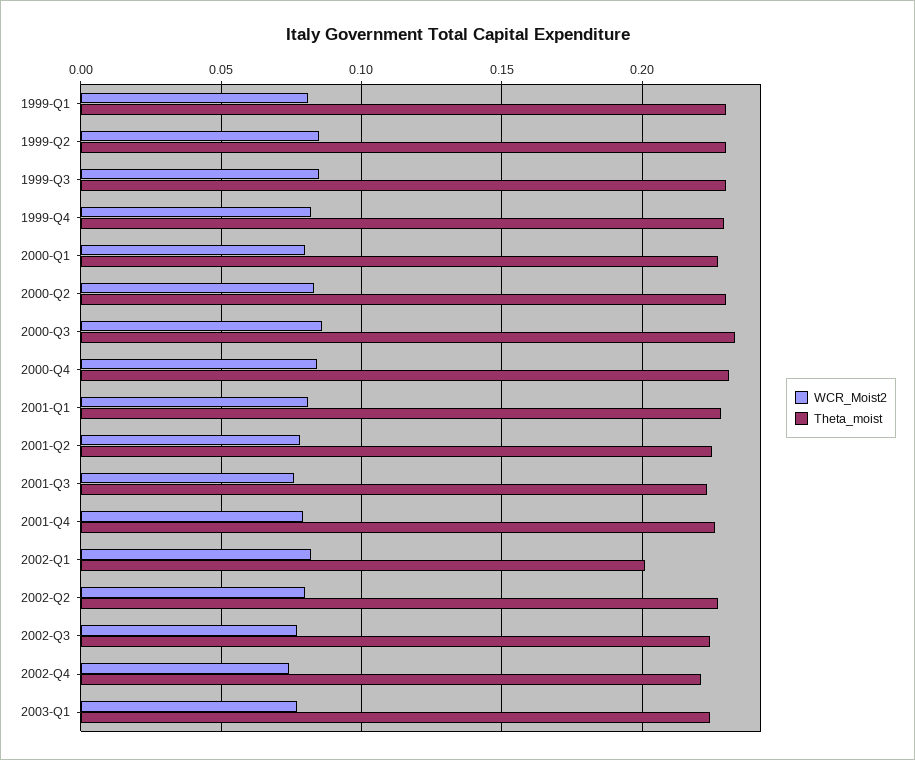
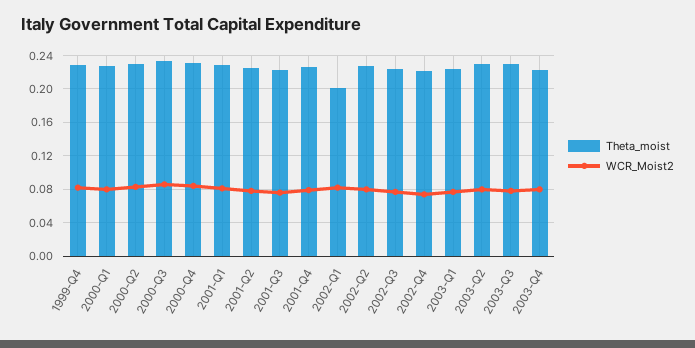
WCR_Moist2, 1999-Q1: 0.08 -> none
Theta_moist, 1999-Q1: 0.23 -> none
WCR_Moist2, 1999-Q2: 0.085 -> none
Theta_moist, 1999-Q2: 0.23 -> none
WCR_Moist2, 1999-Q3: 0.085 -> none
Theta_moist, 1999-Q3: 0.23 -> none
Theta_moist, 2003-Q2: none -> 0.23
WCR_Moist2, 2003-Q2: none -> 0.08
Theta_moist, 2003-Q3: none -> 0.23
WCR_Moist2, 2003-Q3: none -> 0.08
Theta_moist, 2003-Q4: none -> 0.22
WCR_Moist2, 2003-Q4: none -> 0.08

